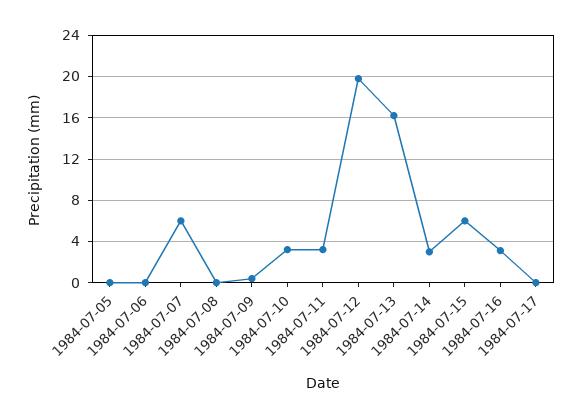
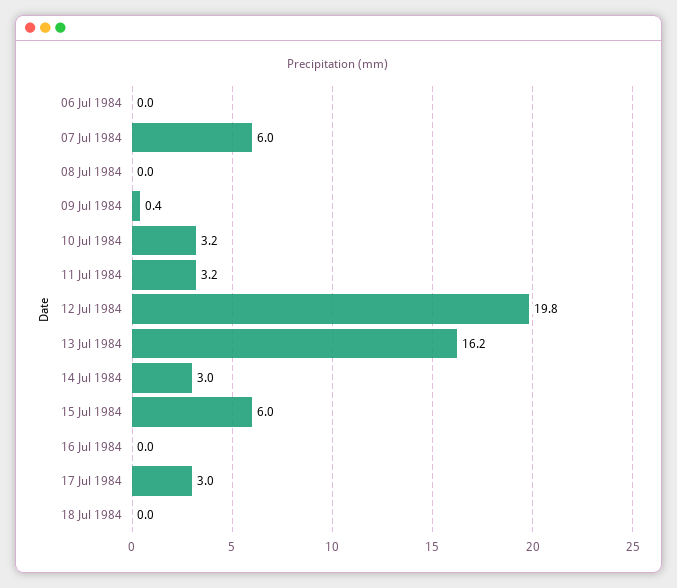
1984-07-05: 0 -> none
1984-07-16: 3 -> 0
1984-07-17: 0 -> 3
18 Jul 1984: none -> 0

